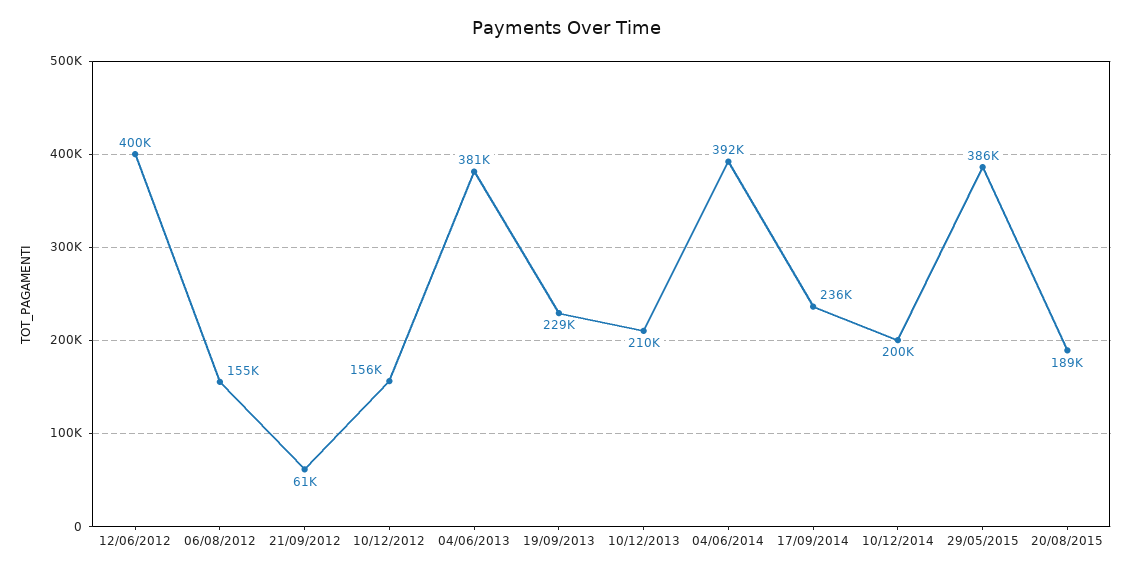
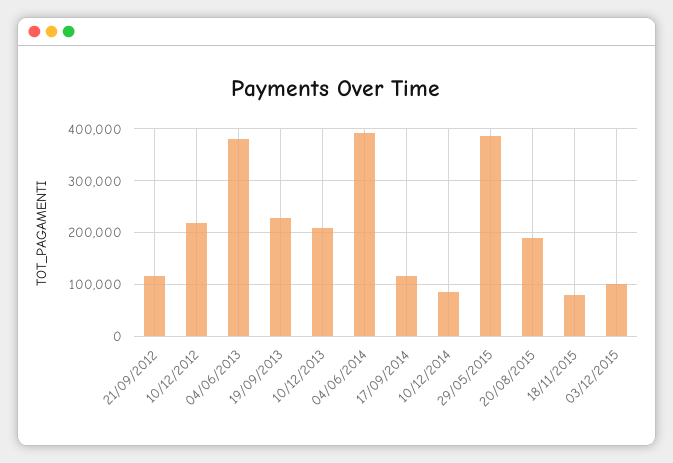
12/06/2012: 400000 -> none
06/08/2012: 155000 -> none
21/09/2012: 61000 -> 120000
10/12/2012: 156000 -> 220000
17/09/2014: 236000 -> 120000
10/12/2014: 200000 -> 80000
18/11/2015: none -> 80000
03/12/2015: none -> 100000

